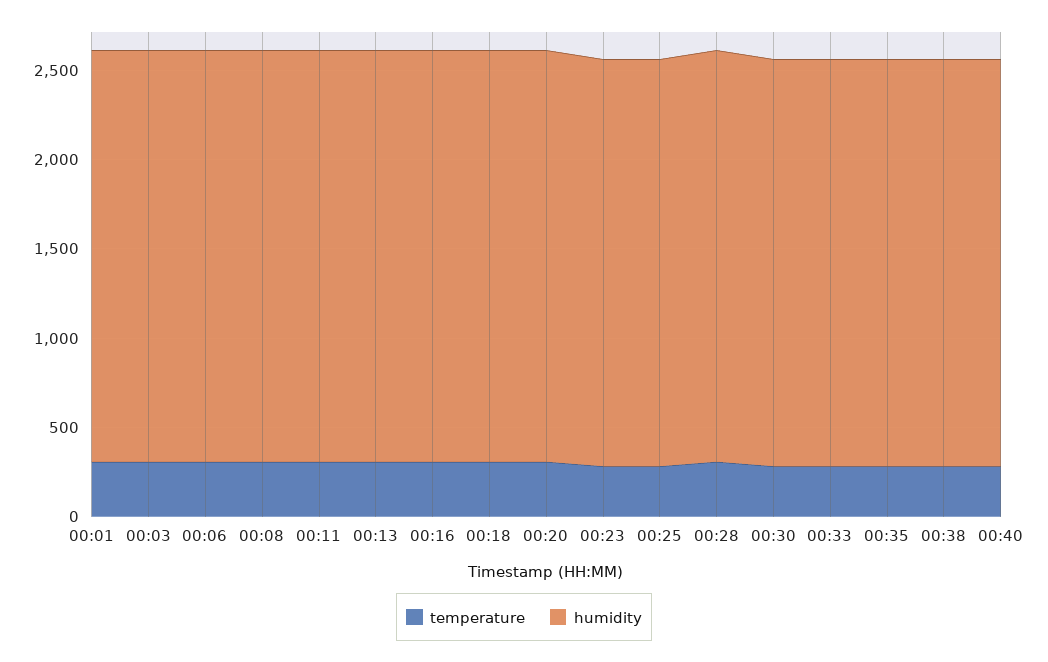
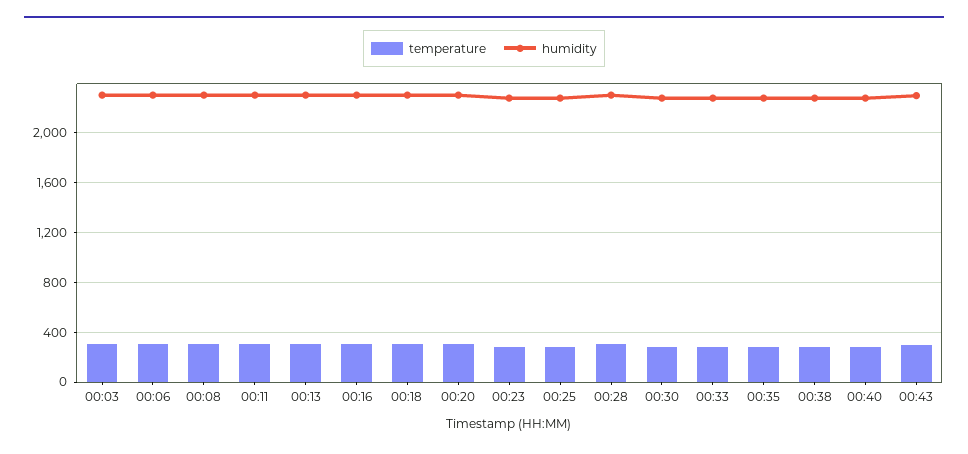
temperature, 00:01: 300 -> none
humidity, 00:01: 2300 -> none
temperature, 00:43: none -> 300
humidity, 00:43: none -> 2300

